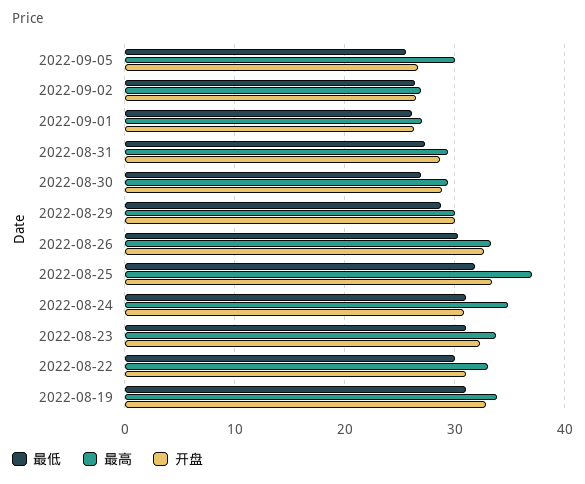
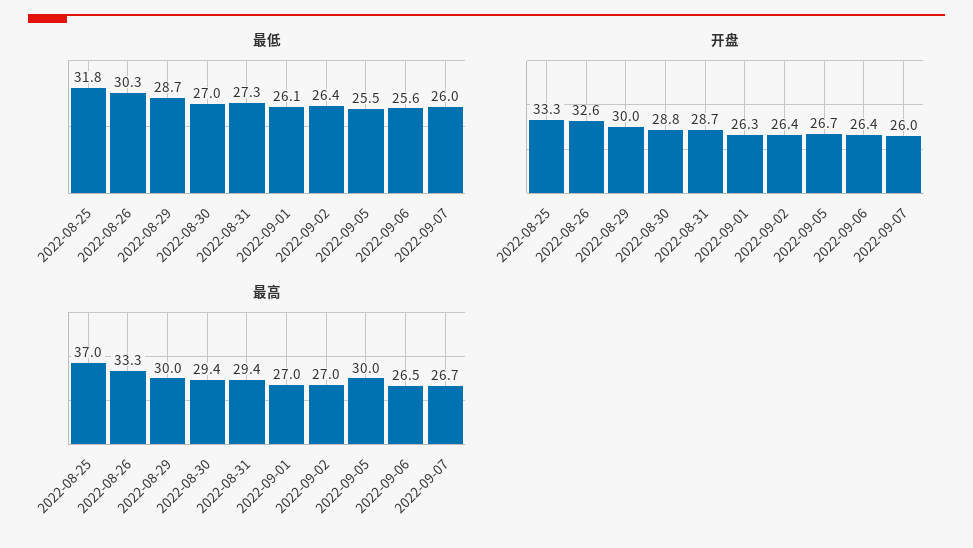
最低, 2022-08-24: 31 -> none
最高, 2022-08-24: 35 -> none
开盘, 2022-08-24: 31 -> none
最低, 2022-08-23: 31 -> none
最高, 2022-08-23: 34 -> none
开盘, 2022-08-23: 32 -> none
最低, 2022-08-22: 30 -> none
最高, 2022-08-22: 33 -> none
开盘, 2022-08-22: 31 -> none
最低, 2022-08-19: 31 -> none
最高, 2022-08-19: 34 -> none
开盘, 2022-08-19: 33 -> none
最低, 2022-09-06: none -> 25.6
最低, 2022-09-07: none -> 26
开盘, 2022-09-06: none -> 26.4
开盘, 2022-09-07: none -> 26
最高, 2022-09-06: none -> 26.5
最高, 2022-09-07: none -> 26.7

